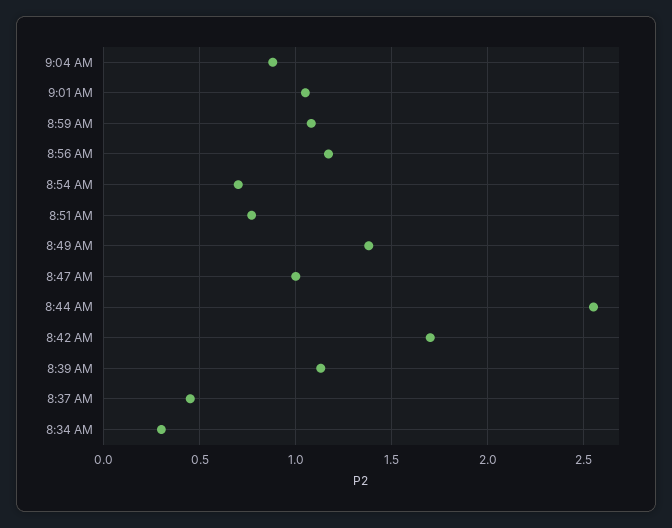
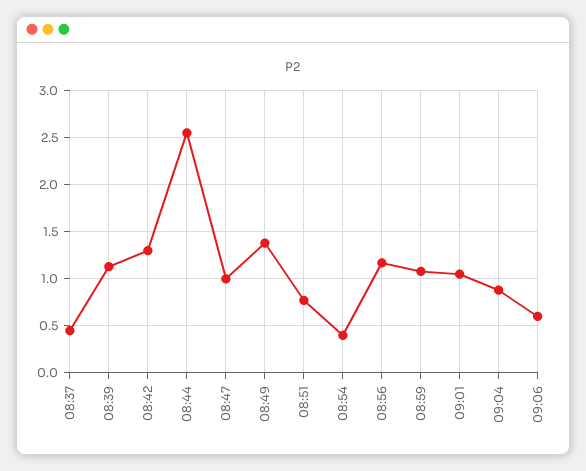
8:54 AM: 0.7 -> 0.4
8:42 AM: 1.7 -> 1.3
8:34 AM: 0.3 -> none
09:06: none -> 0.6

